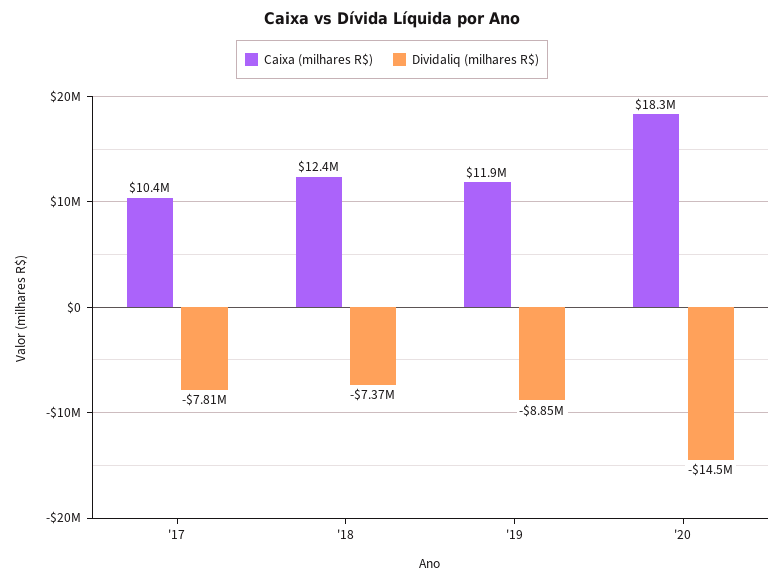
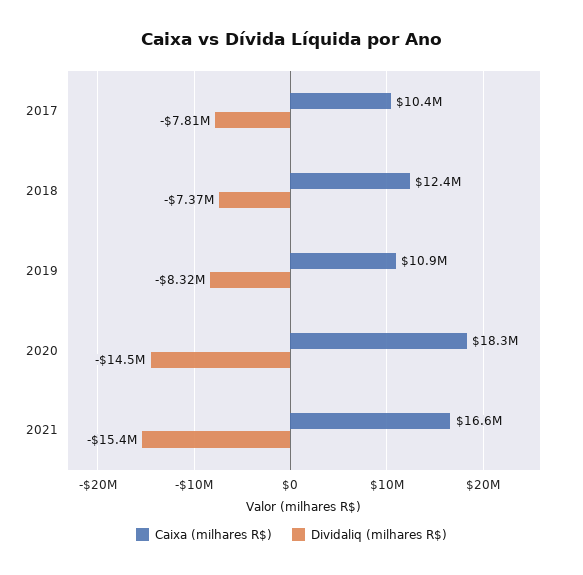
Caixa (milhares R$), '19: 11900000 -> 10900000
Dividaliq (milhares R$), '19: -8850000 -> -8320000
Caixa (milhares R$), 2021: none -> 16600000
Dividaliq (milhares R$), 2021: none -> -15400000

